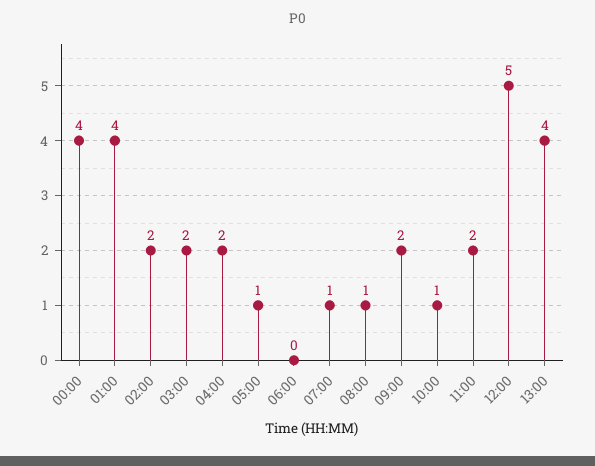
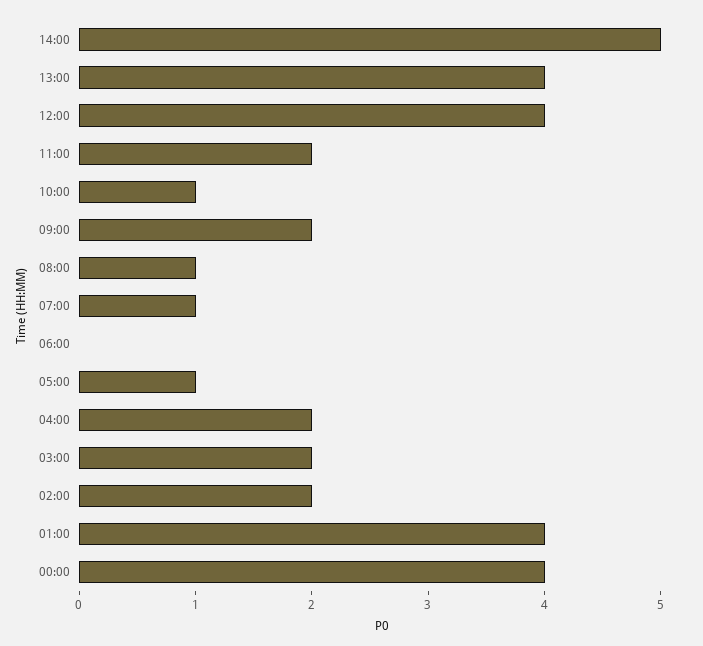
12:00: 5 -> 4
14:00: none -> 5

